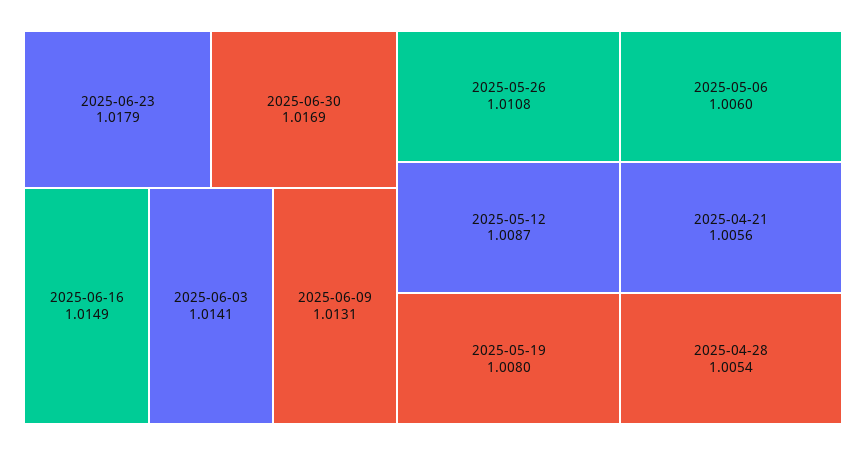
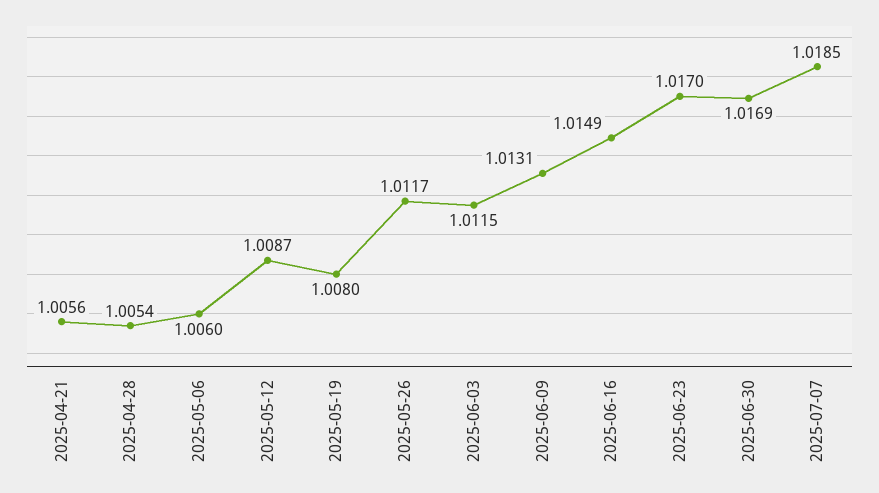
2025-06-23: 1.0179 -> 1.017
2025-06-03: 1.0141 -> 1.0115
2025-05-26: 1.0108 -> 1.0117
2025-07-07: none -> 1.0185

